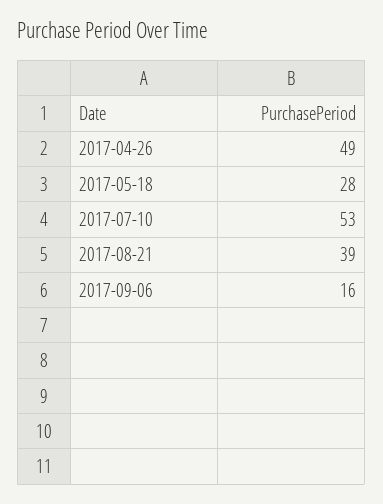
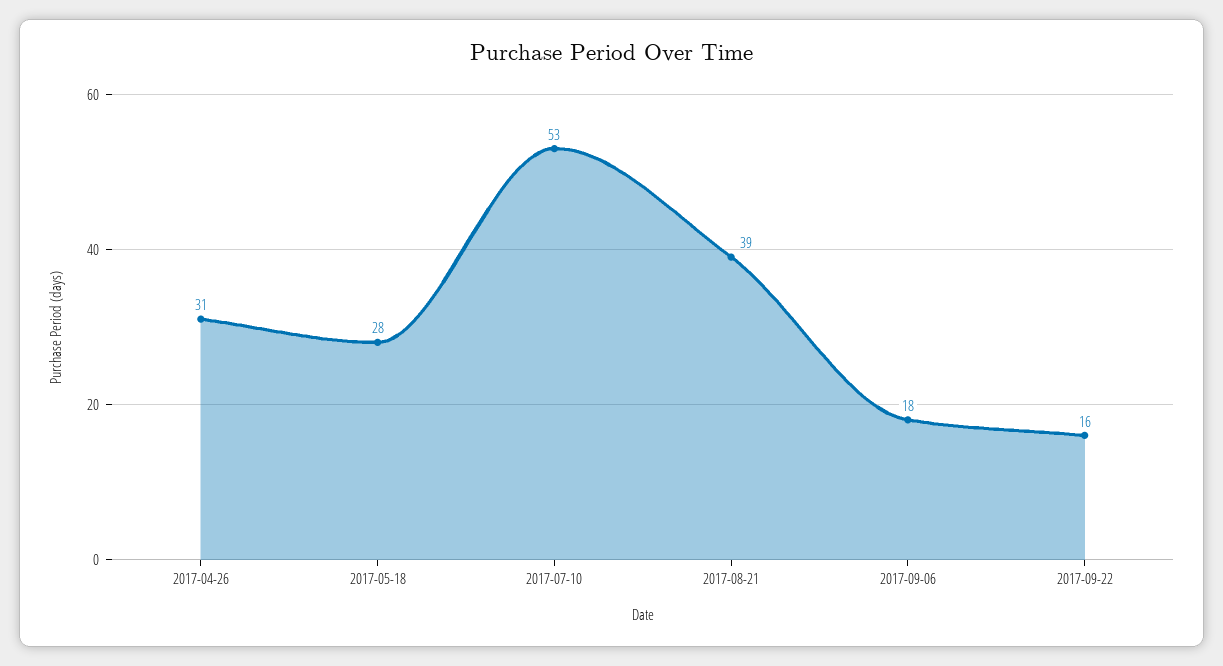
2017-04-26: 49 -> 31
2017-09-06: 16 -> 18
2017-09-22: none -> 16

